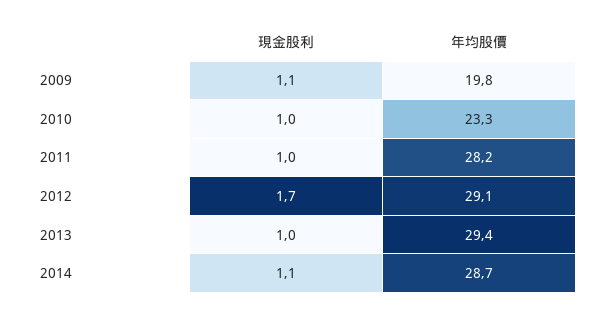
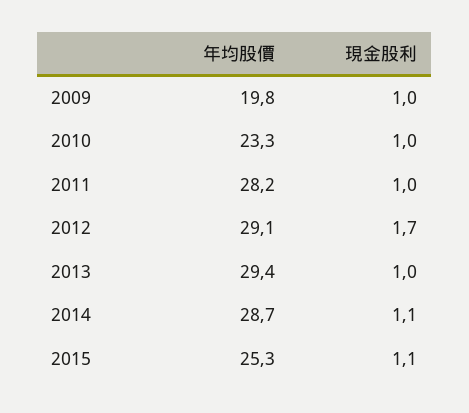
現金股利, 2009: 1.1 -> 1
年均股價, 2015: none -> 25.3
現金股利, 2015: none -> 1.1

